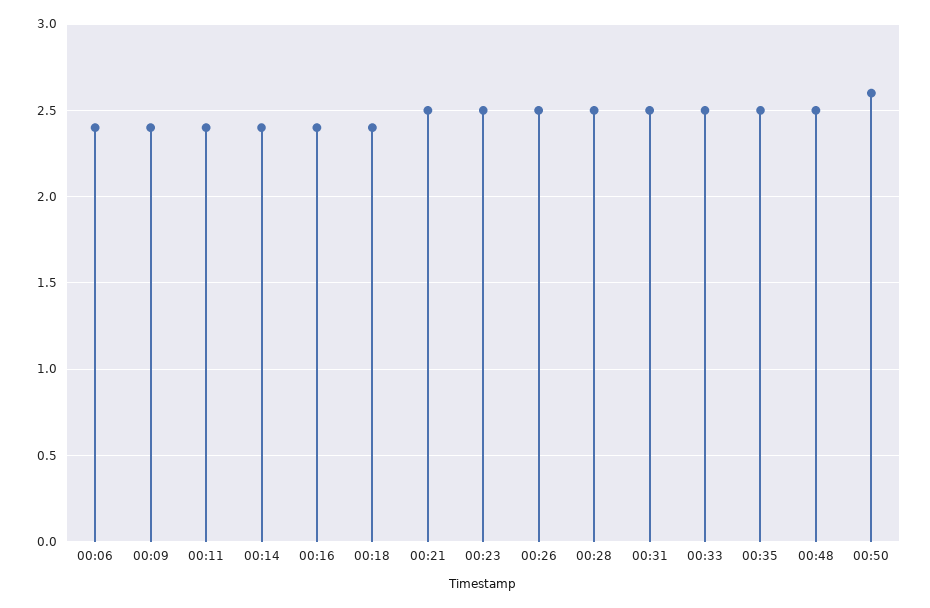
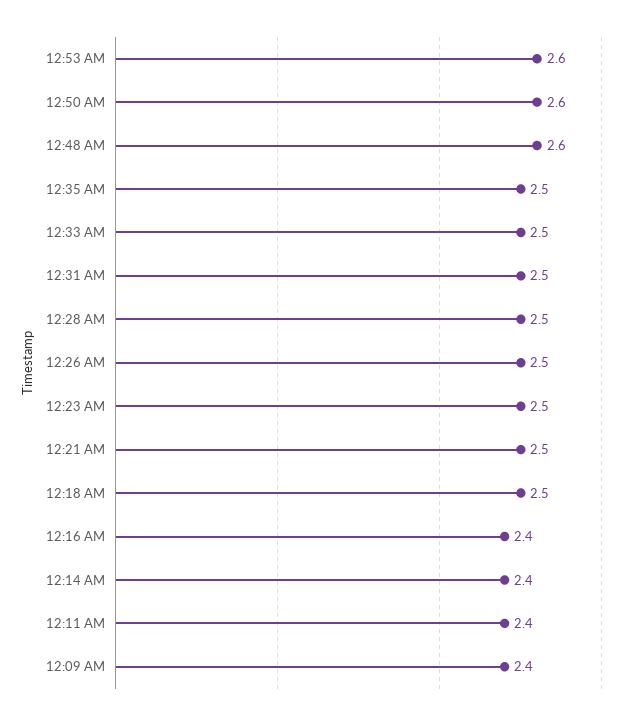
00:06: 2.4 -> none
00:18: 2.4 -> 2.5
00:48: 2.5 -> 2.6
12:53 AM: none -> 2.6

